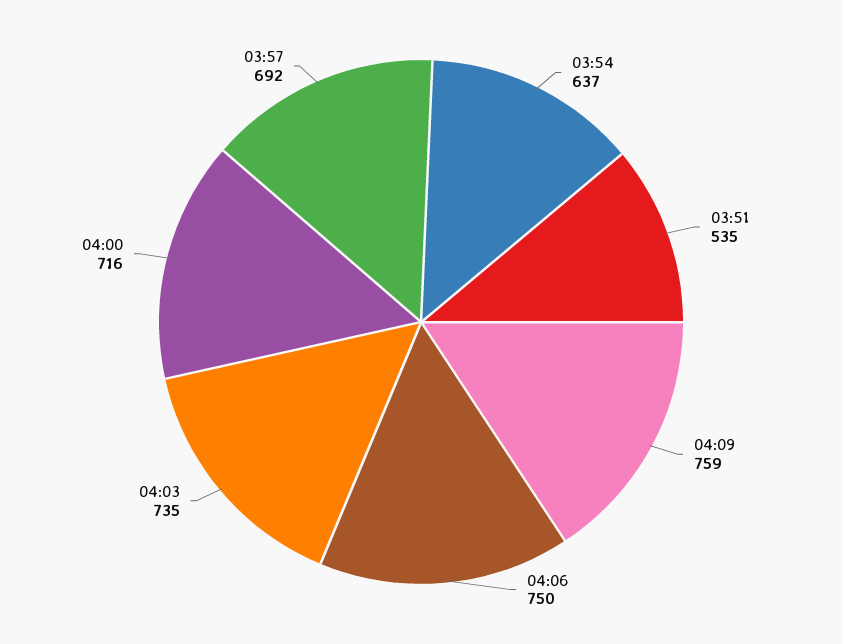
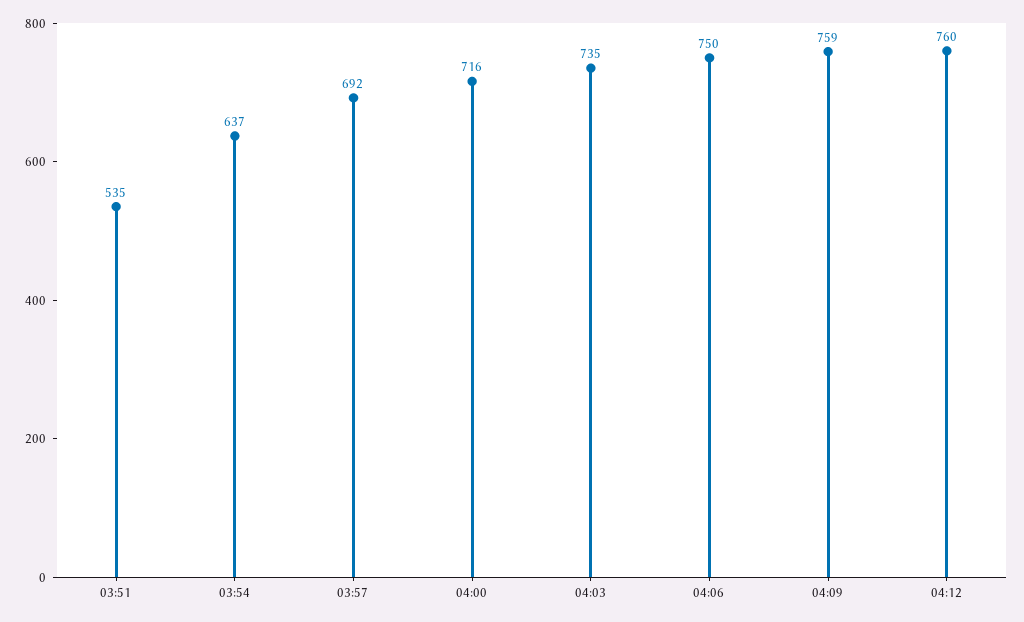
04:12: none -> 760

